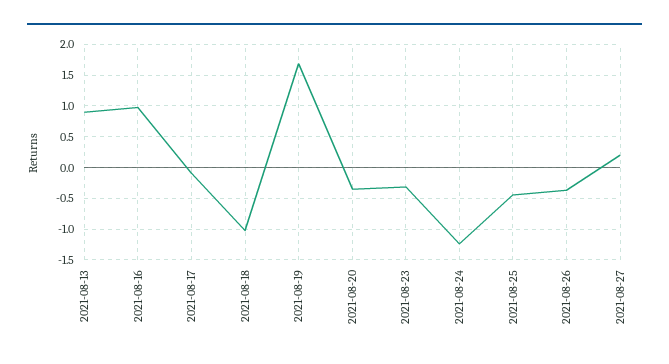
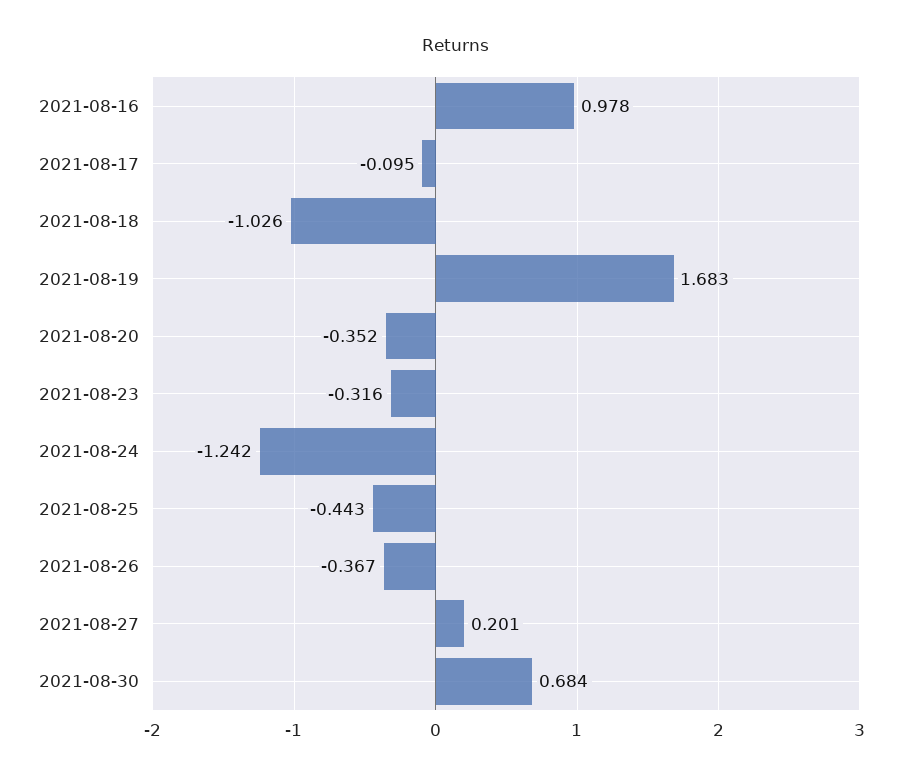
2021-08-13: 0.9 -> none
2021-08-30: none -> 0.684

